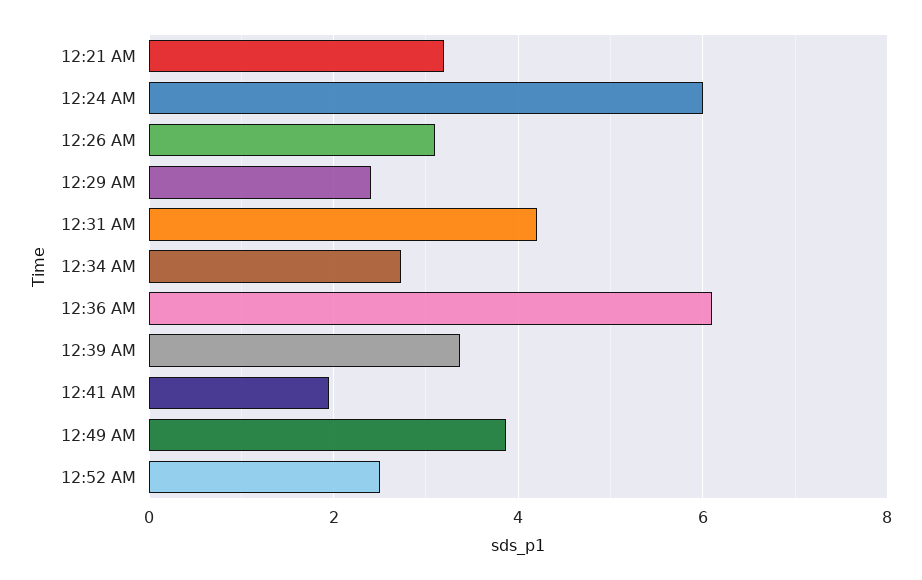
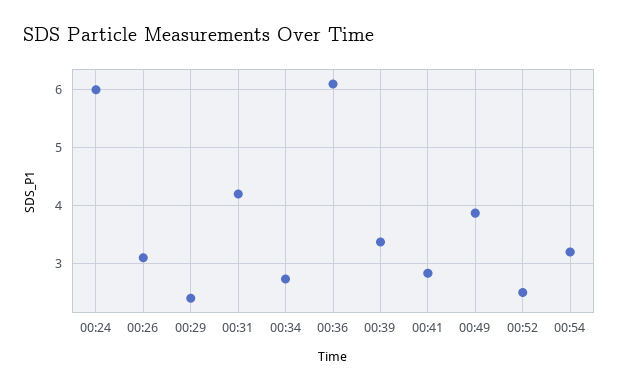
12:21 AM: 3.2 -> none
12:41 AM: 2 -> 2.8
00:54: none -> 3.2

